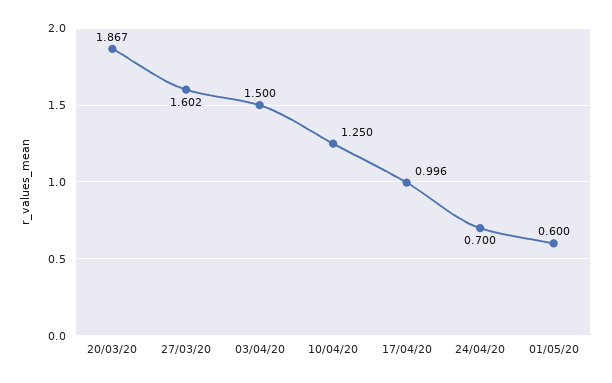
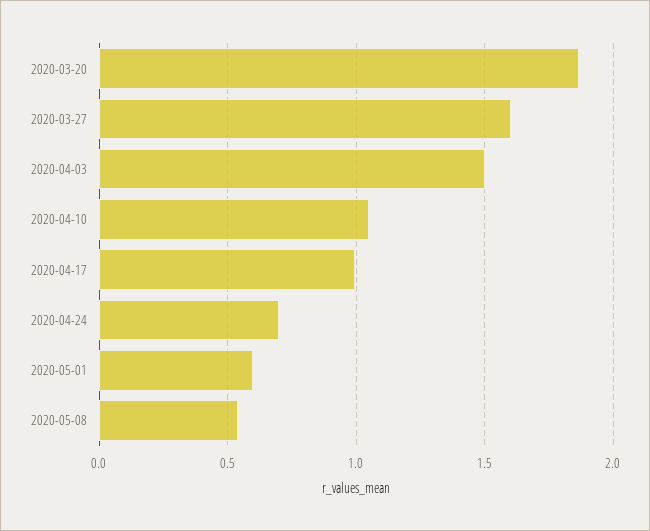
10/04/20: 1.25 -> 1.05
2020-05-08: none -> 0.55

